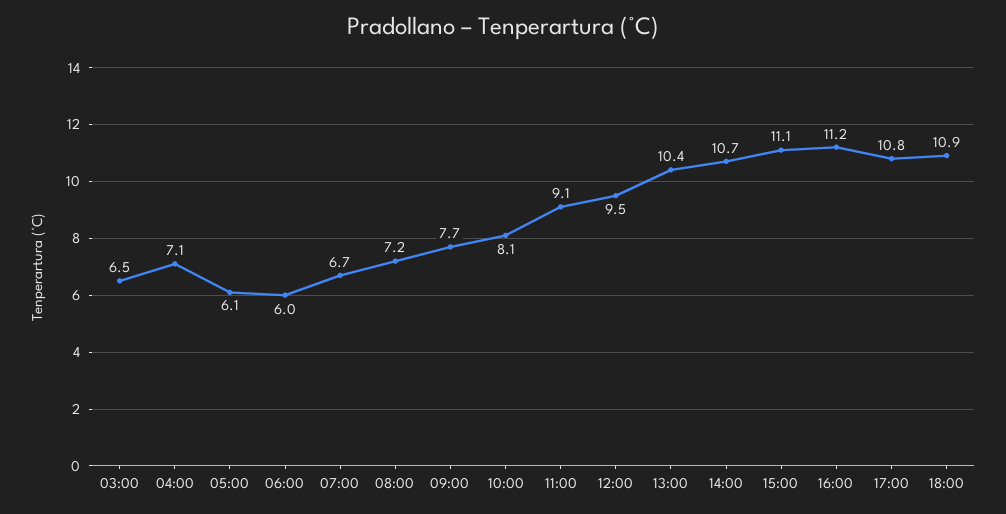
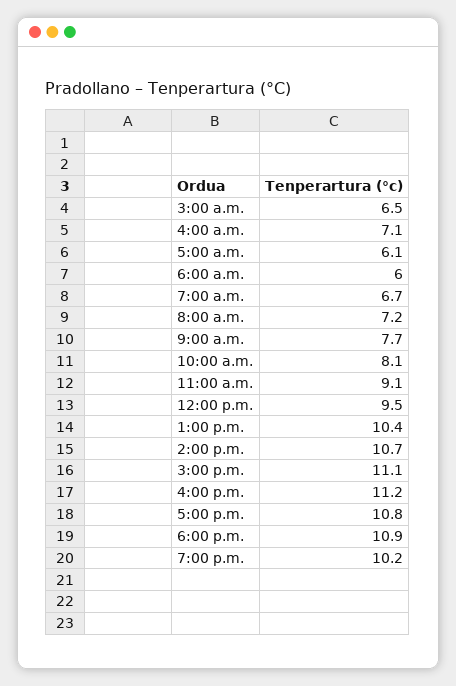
7:00 p.m.: none -> 10.2

